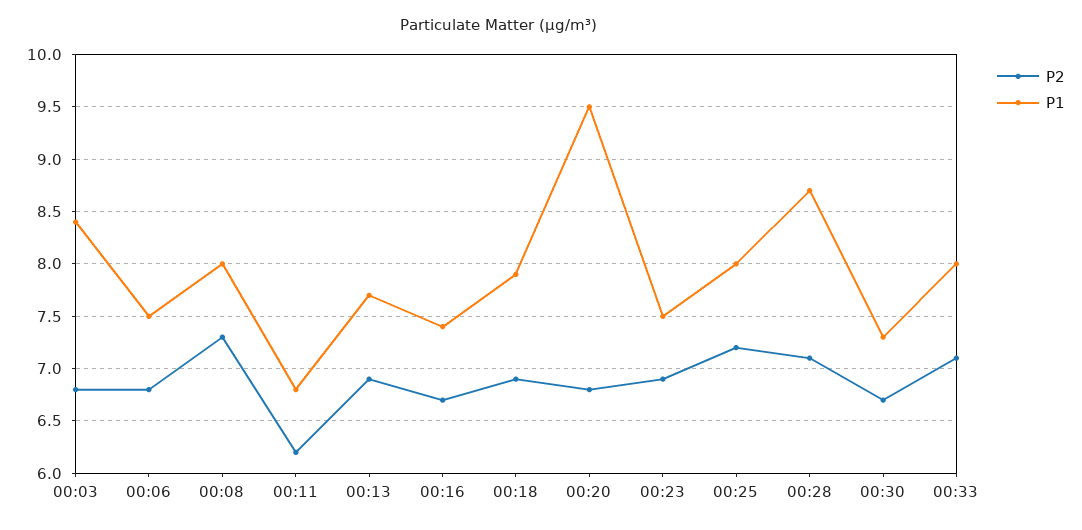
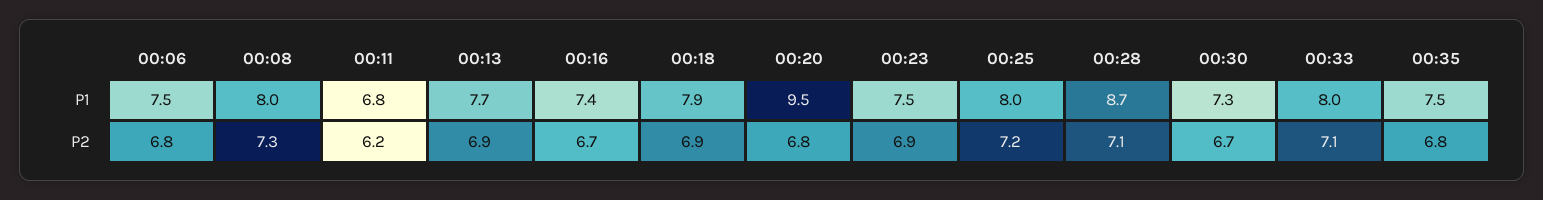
P2, 00:03: 6.8 -> none
P1, 00:03: 8.4 -> none
P1, 00:35: none -> 7.5
P2, 00:35: none -> 6.8

